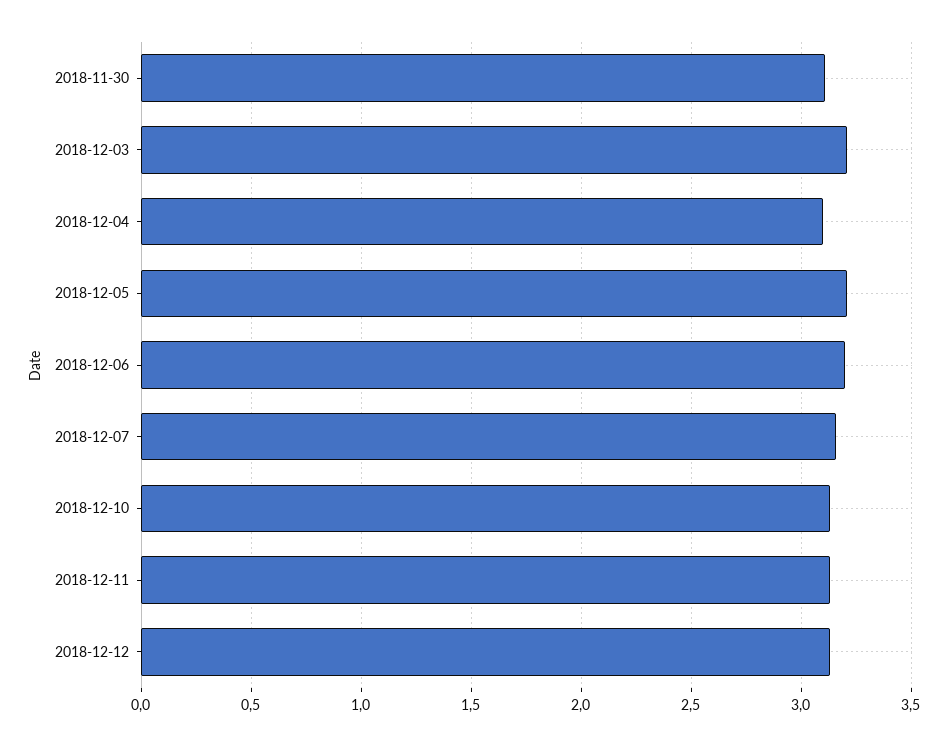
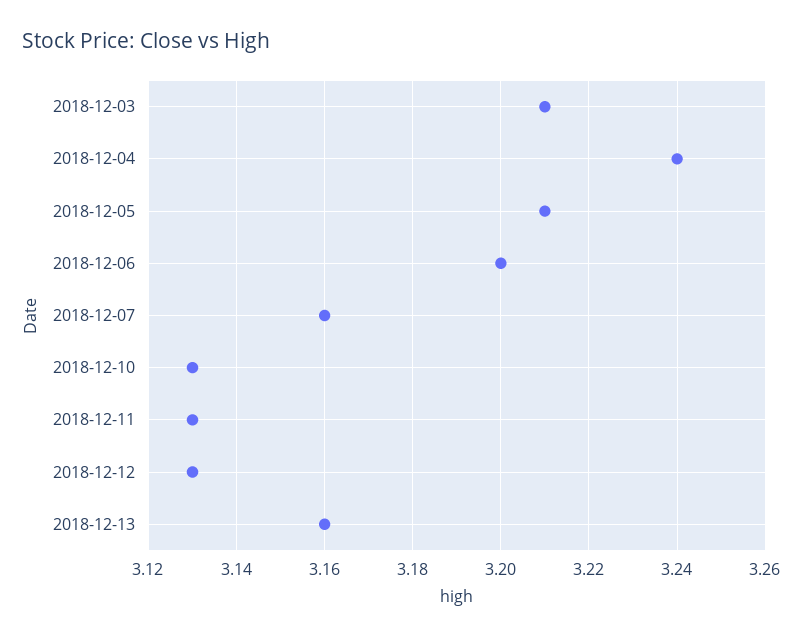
2018-11-30: 3.1 -> none
2018-12-04: 3.1 -> 3.24
2018-12-13: none -> 3.16

